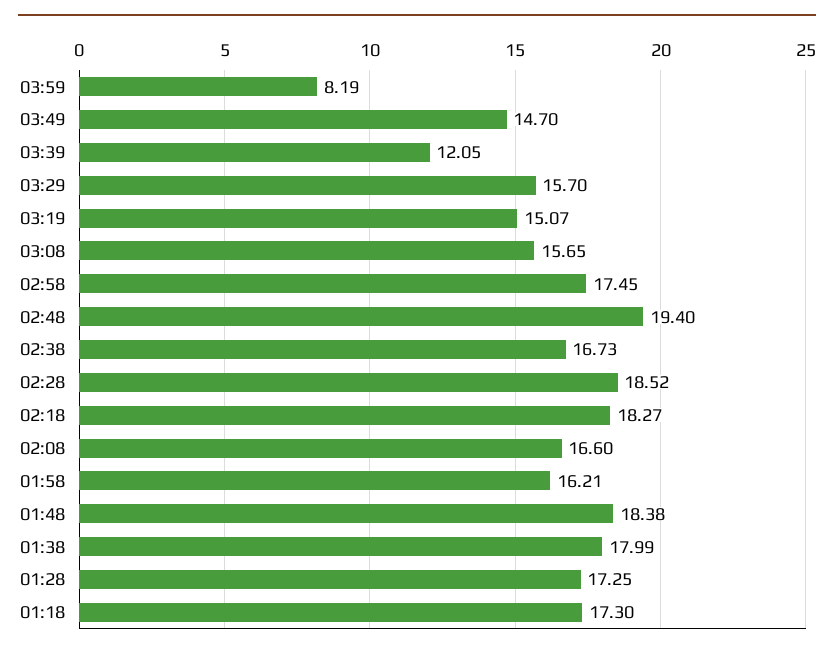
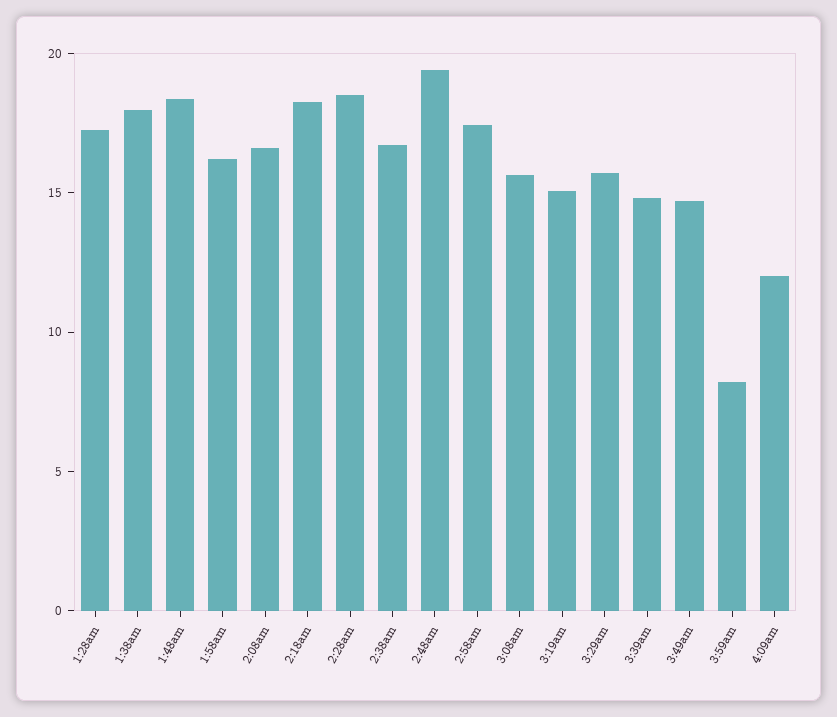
03:39: 12.05 -> 15
01:18: 17.3 -> none
4:09am: none -> 12

